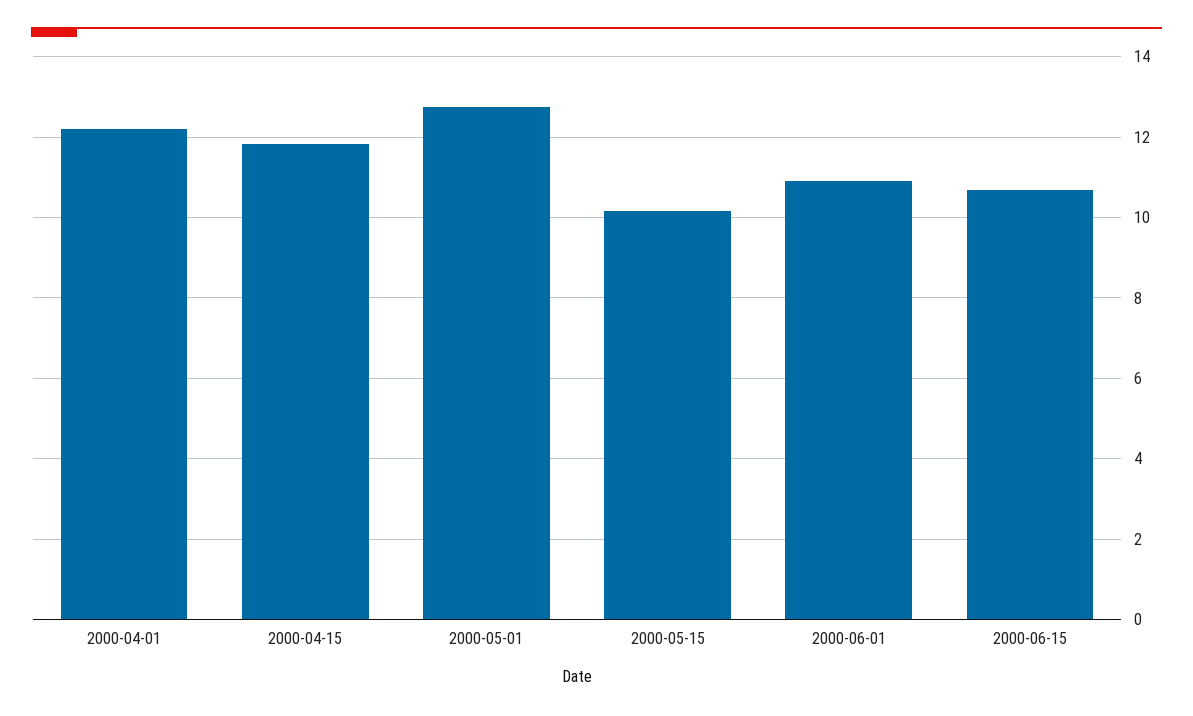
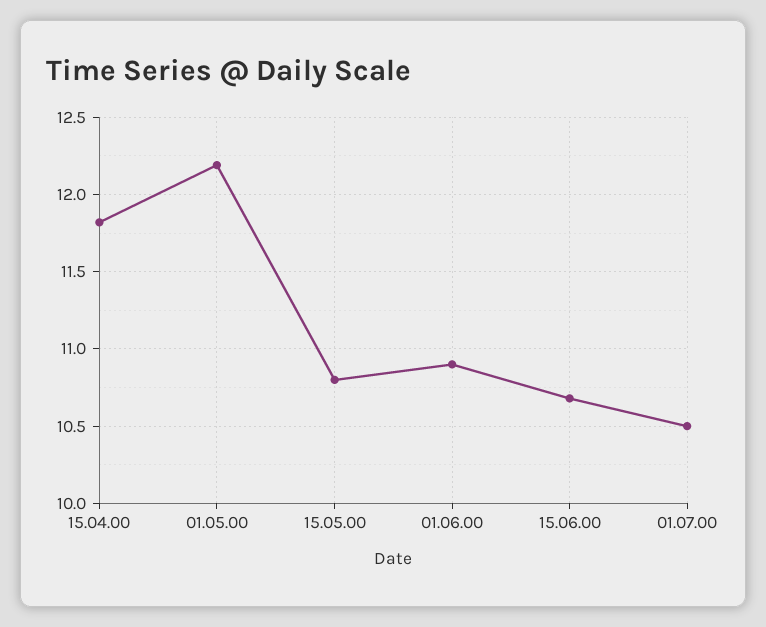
2000-04-01: 12.2 -> none
2000-05-01: 12.8 -> 12.2
2000-05-15: 10.2 -> 10.8
01.07.00: none -> 10.5

